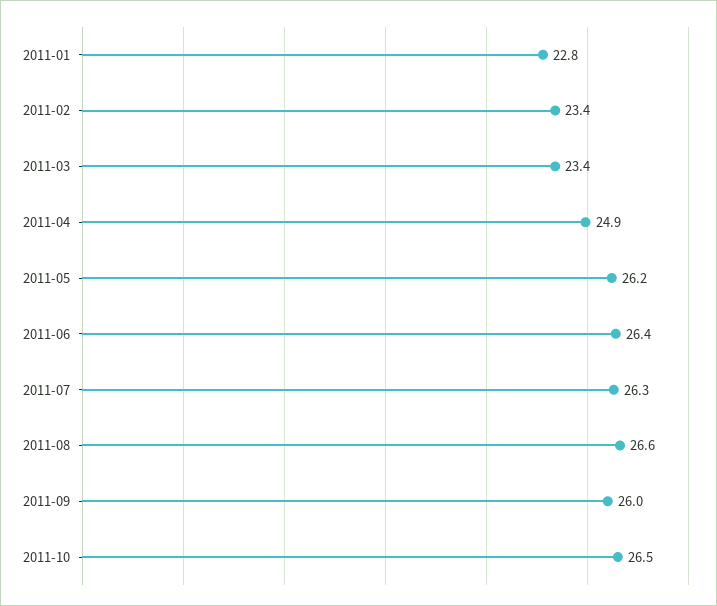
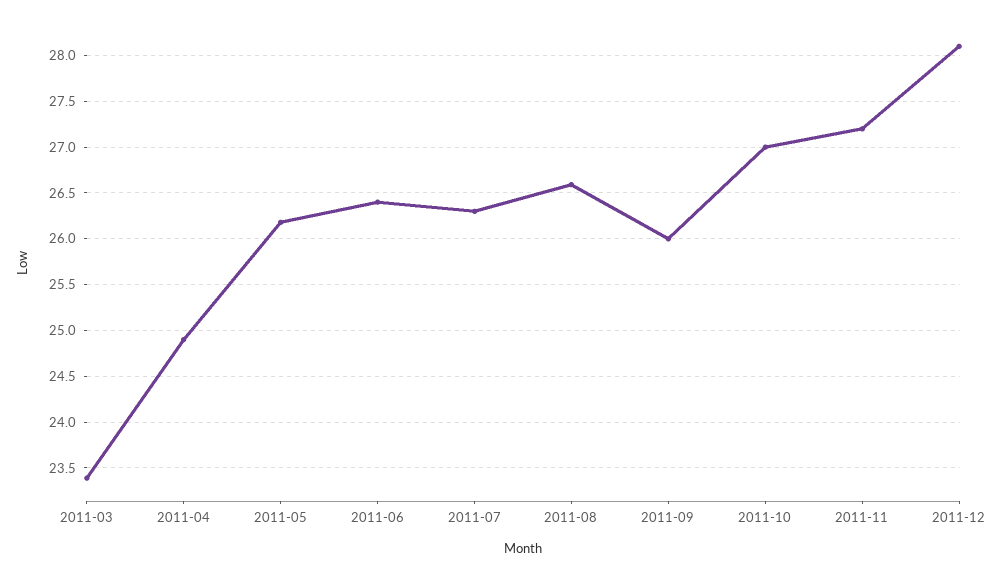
2011-01: 22.8 -> none
2011-02: 23.4 -> none
2011-10: 26.5 -> 27
2011-11: none -> 27.2
2011-12: none -> 28.1

